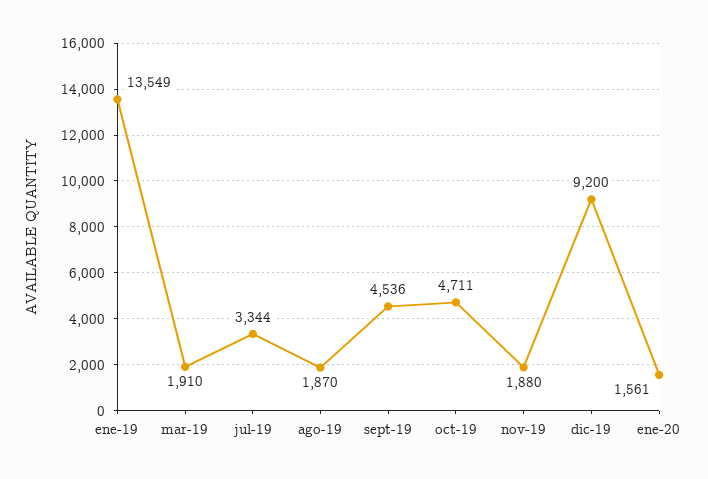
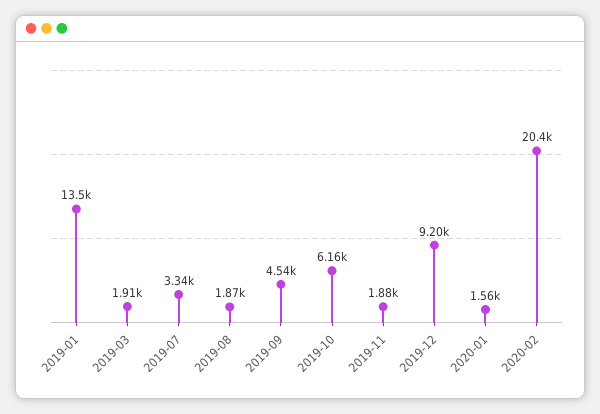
oct-19: 4711 -> 6160
2020-02: none -> 20400

